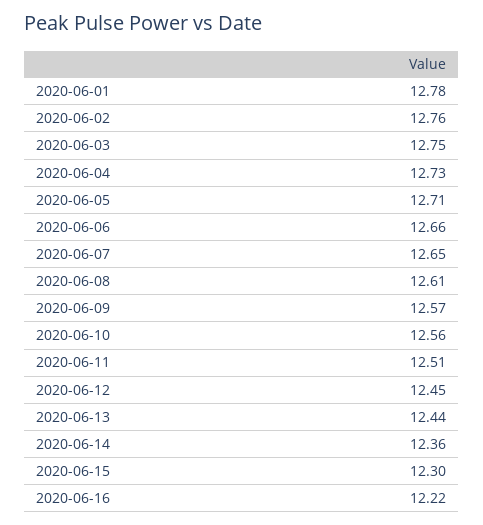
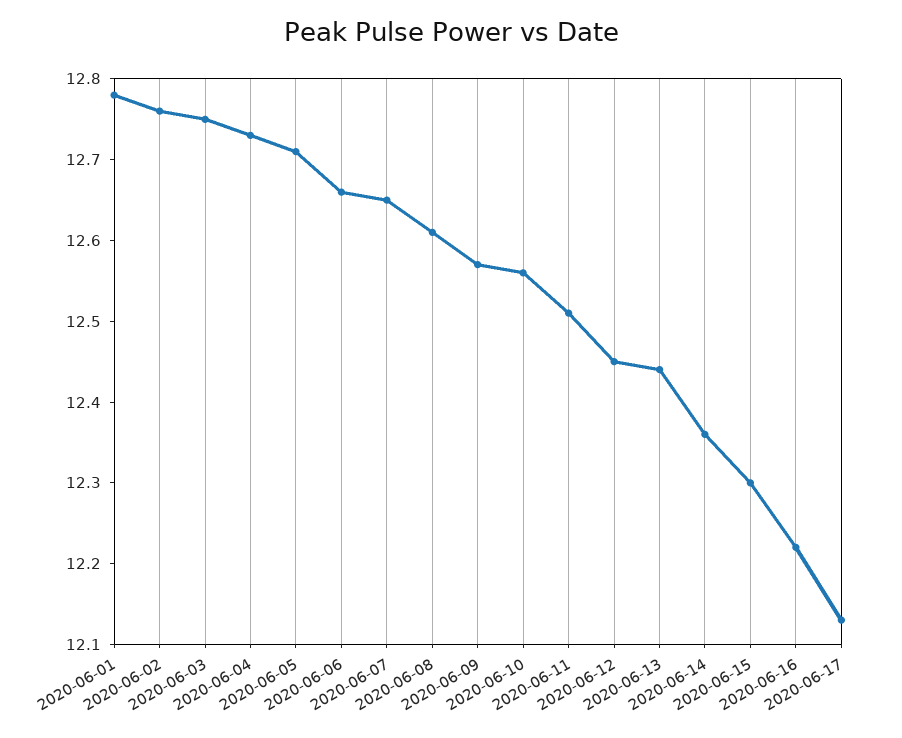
2020-06-17: none -> 12.13

